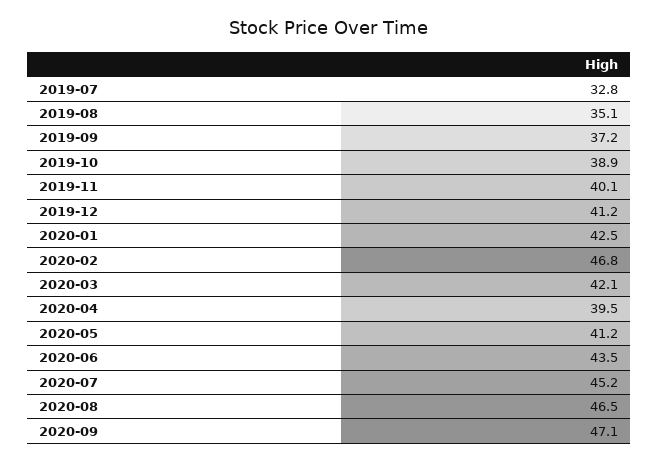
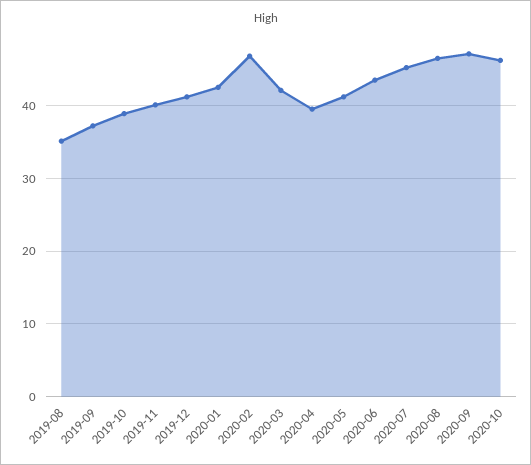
2019-07: 32.8 -> none
2020-10: none -> 46

